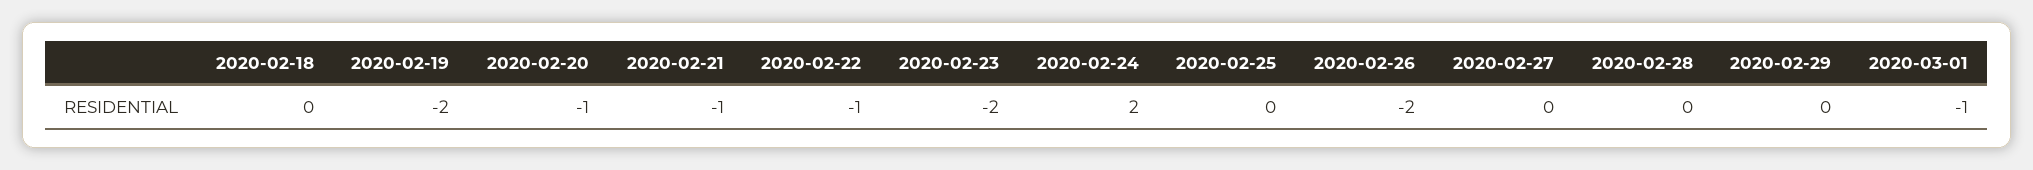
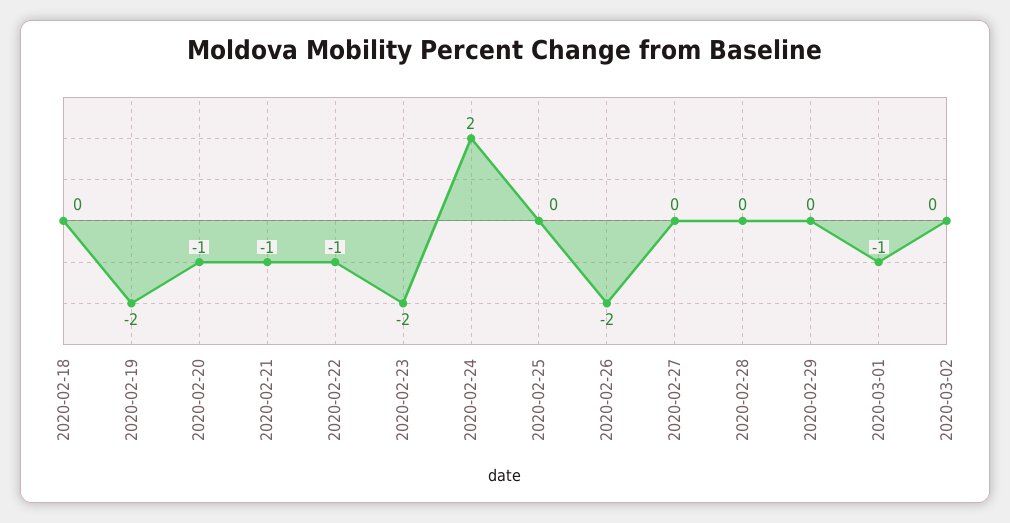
2020-03-02: none -> 0

